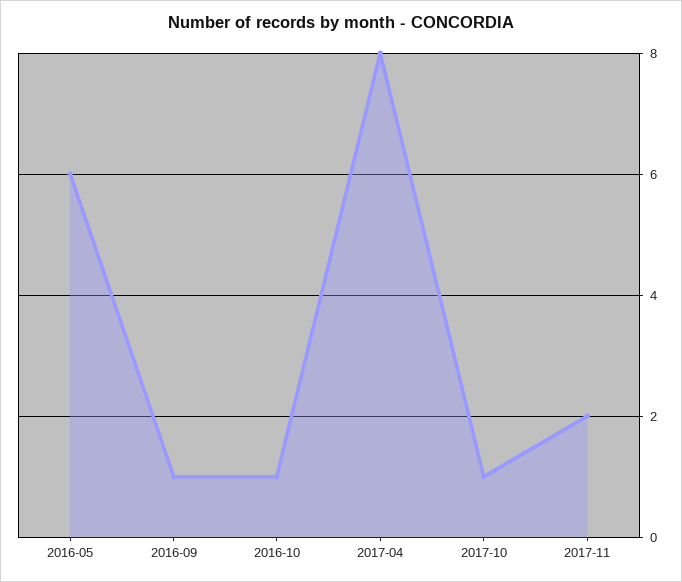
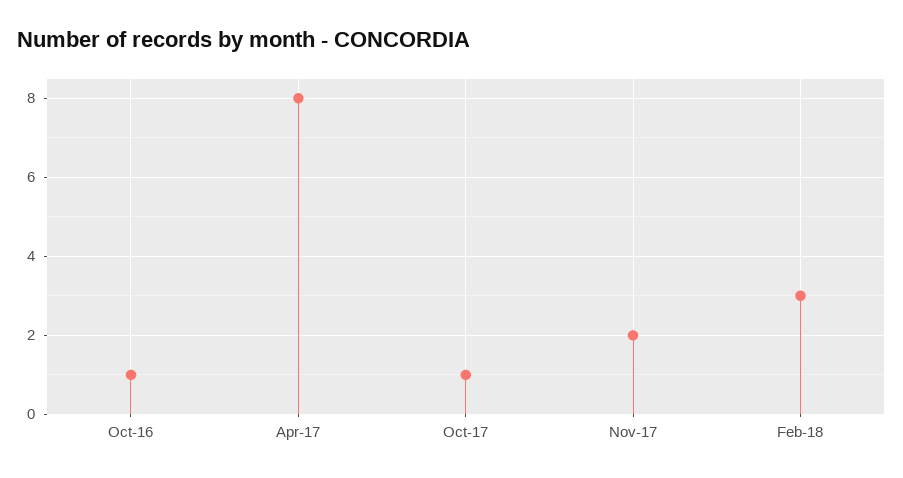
2016-05: 6 -> none
2016-09: 1 -> none
Feb-18: none -> 3

